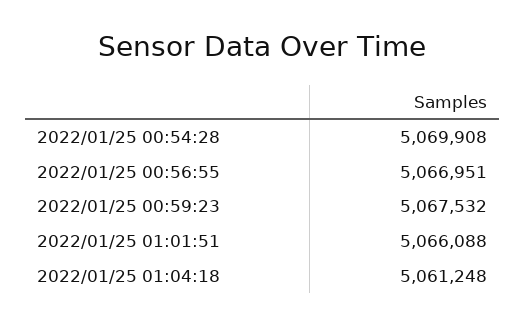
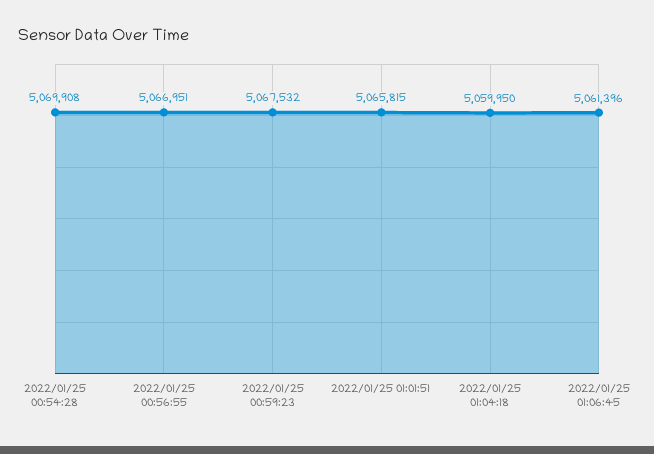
2022/01/25 01:01:51: 5066088 -> 5065815
2022/01/25 01:04:18: 5061248 -> 5059950
2022/01/25 01:06:45: none -> 5061396

